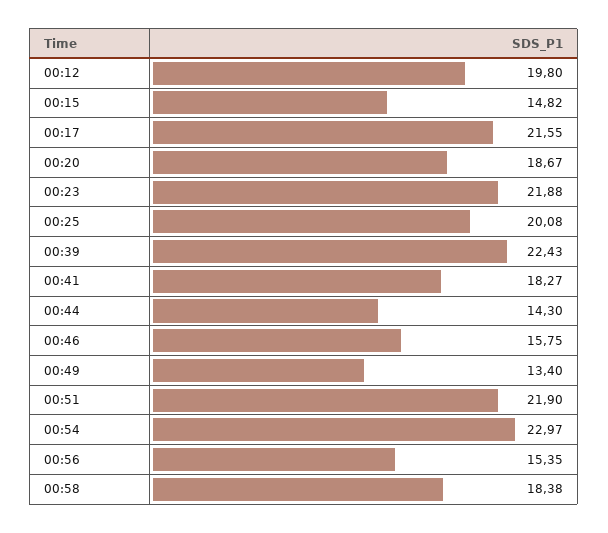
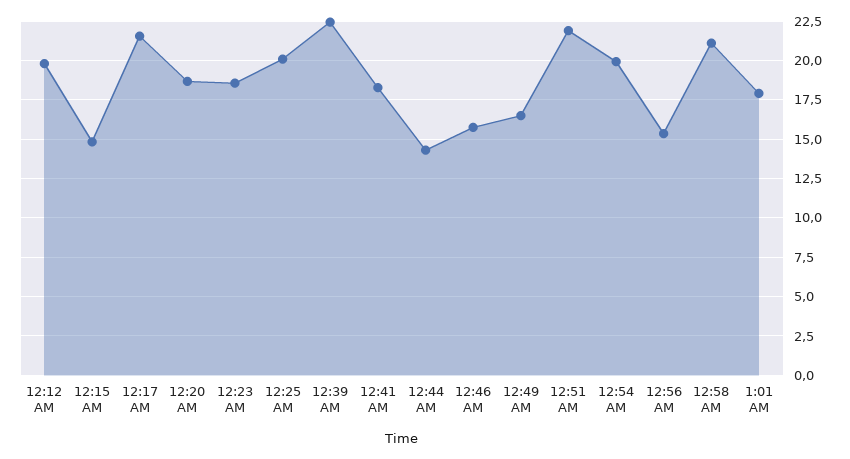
00:23: 21.88 -> 18.5
00:49: 13.4 -> 16.5
00:54: 22.97 -> 20
00:58: 18.38 -> 21
1:01 AM: none -> 18

